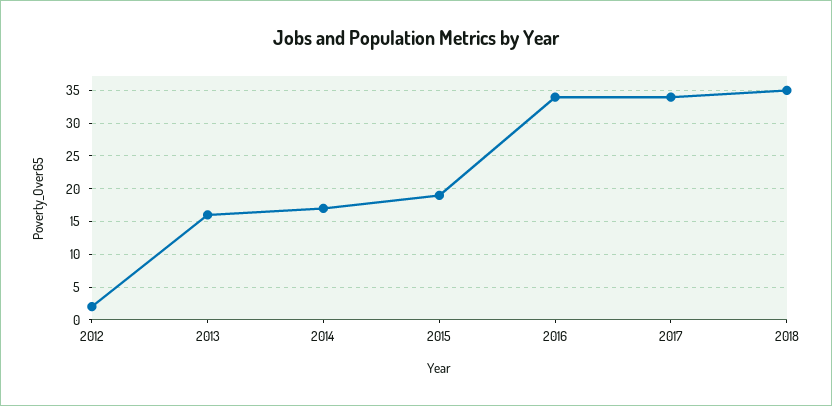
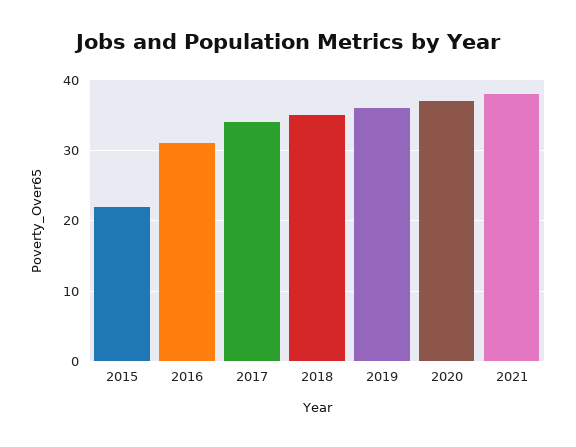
2012: 2 -> none
2013: 16 -> none
2014: 17 -> none
2015: 19 -> 22
2016: 34 -> 31
2019: none -> 36
2020: none -> 37
2021: none -> 38

